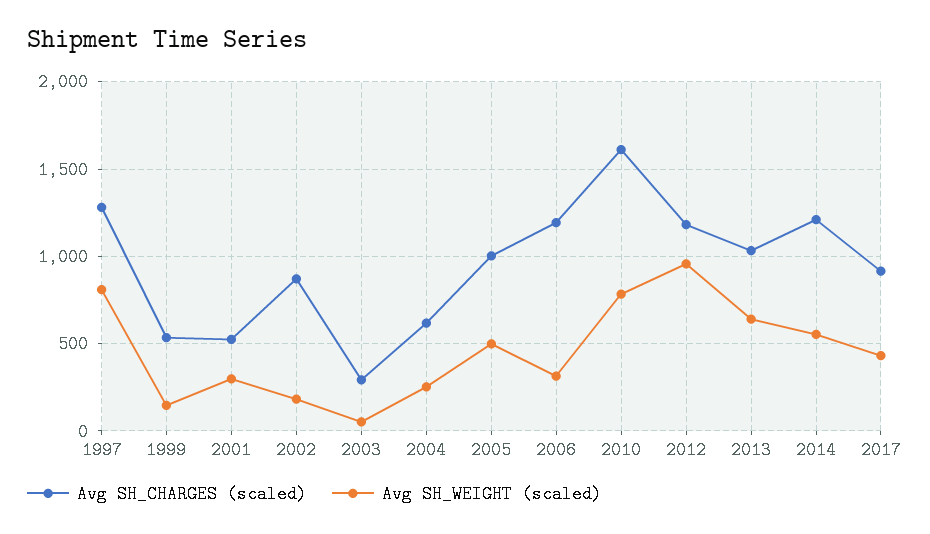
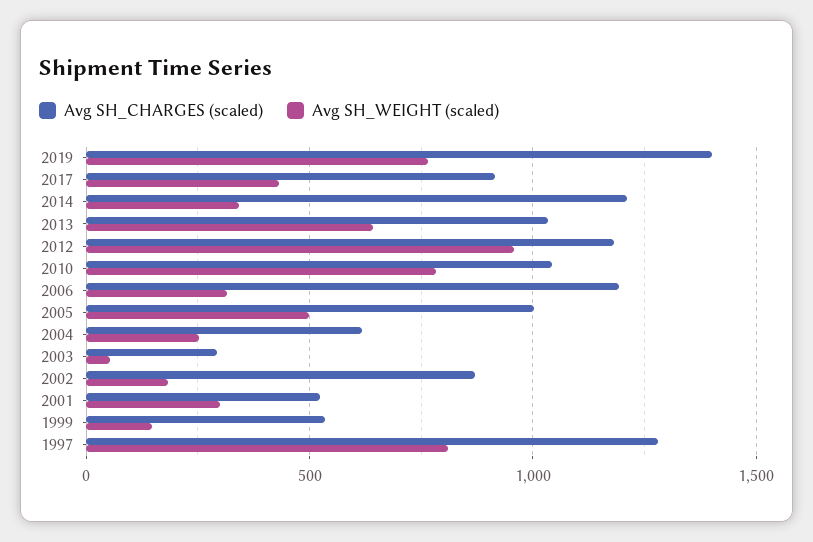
Avg SH_CHARGES (scaled), 2010: 1600 -> 1050
Avg SH_WEIGHT (scaled), 2014: 550 -> 350
Avg SH_CHARGES (scaled), 2019: none -> 1400
Avg SH_WEIGHT (scaled), 2019: none -> 750

